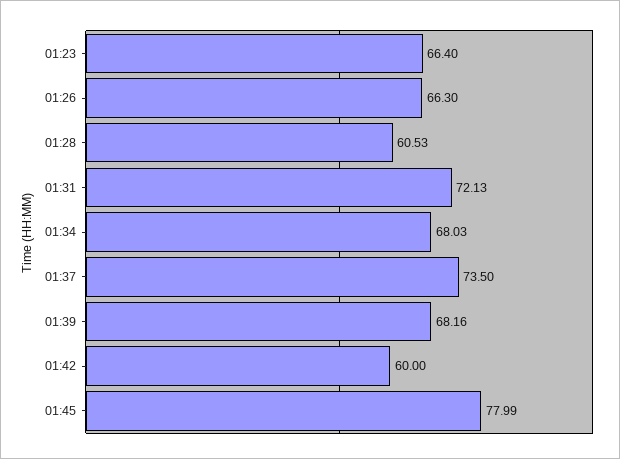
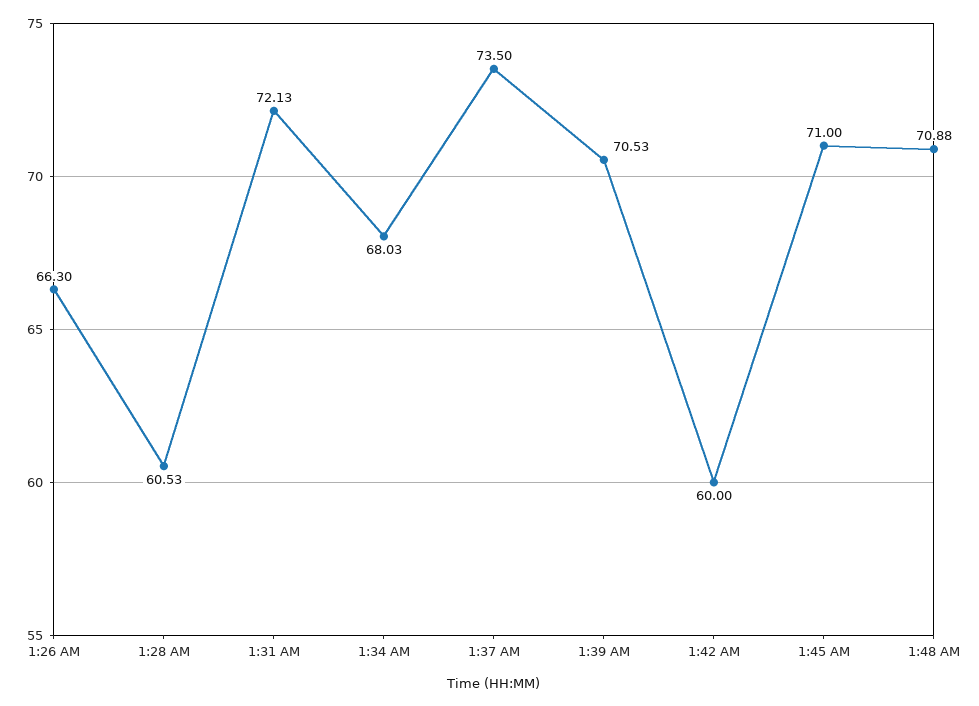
01:23: 66.4 -> none
01:39: 68.16 -> 70.53
01:45: 77.99 -> 71
1:48 AM: none -> 70.88

